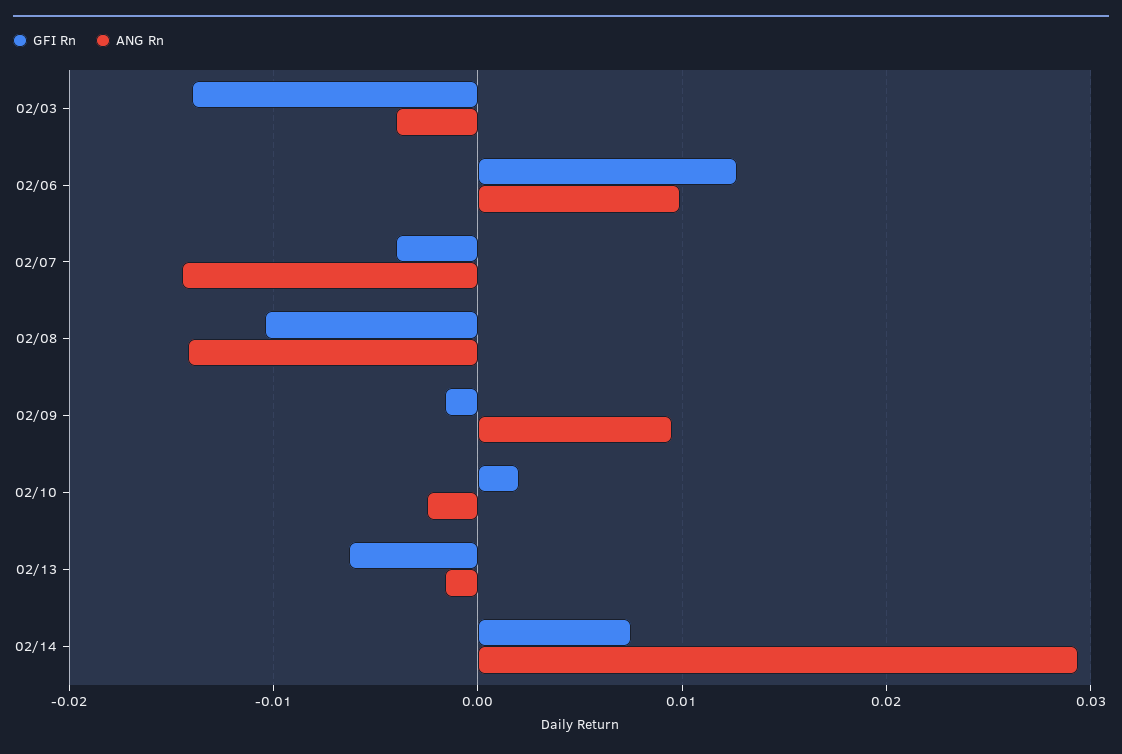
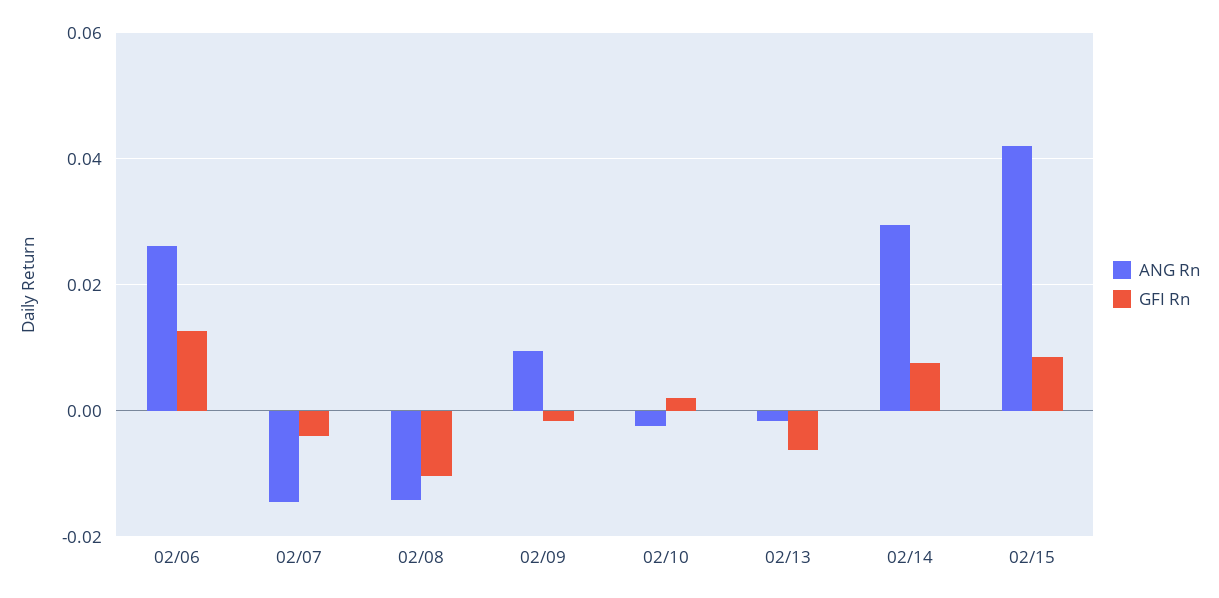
GFI Rn, 02/03: -0.014 -> none
ANG Rn, 02/03: -0.004 -> none
ANG Rn, 02/06: 0.01 -> 0.026
ANG Rn, 02/15: none -> 0.042
GFI Rn, 02/15: none -> 0.008

